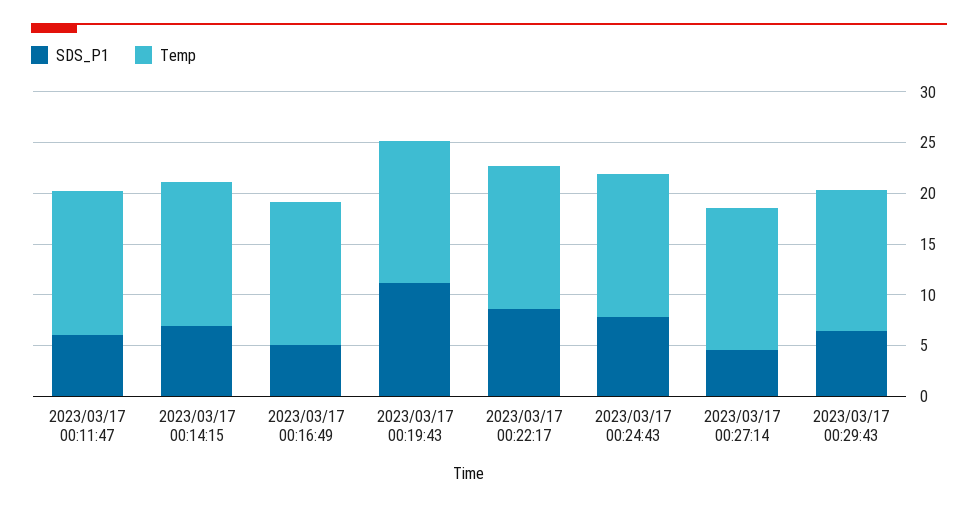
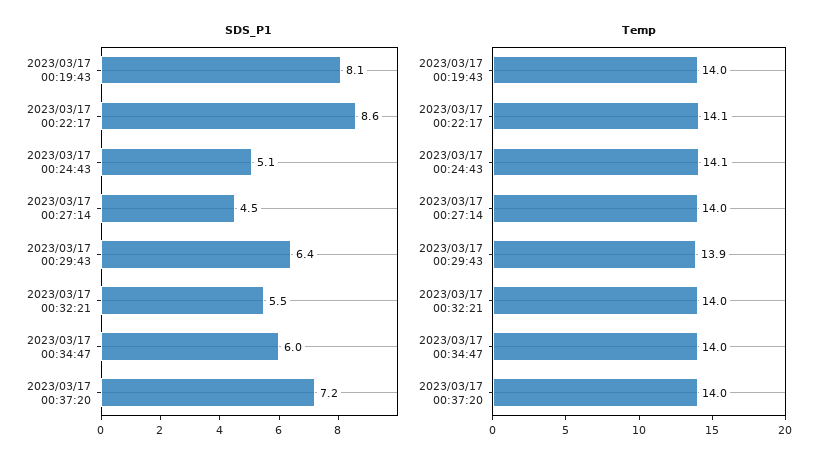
SDS_P1, 2023/03/17 00:11:47: 6 -> none
Temp, 2023/03/17 00:11:47: 14 -> none
SDS_P1, 2023/03/17 00:14:15: 7 -> none
Temp, 2023/03/17 00:14:15: 14 -> none
SDS_P1, 2023/03/17 00:16:49: 5 -> none
Temp, 2023/03/17 00:16:49: 14 -> none
SDS_P1, 2023/03/17 00:19:43: 11 -> 8.1
SDS_P1, 2023/03/17 00:24:43: 8 -> 5.1
SDS_P1, 2023/03/17 00:32:21: none -> 5.5
SDS_P1, 2023/03/17 00:34:47: none -> 6
SDS_P1, 2023/03/17 00:37:20: none -> 7.2
Temp, 2023/03/17 00:32:21: none -> 14
Temp, 2023/03/17 00:34:47: none -> 14
Temp, 2023/03/17 00:37:20: none -> 14

